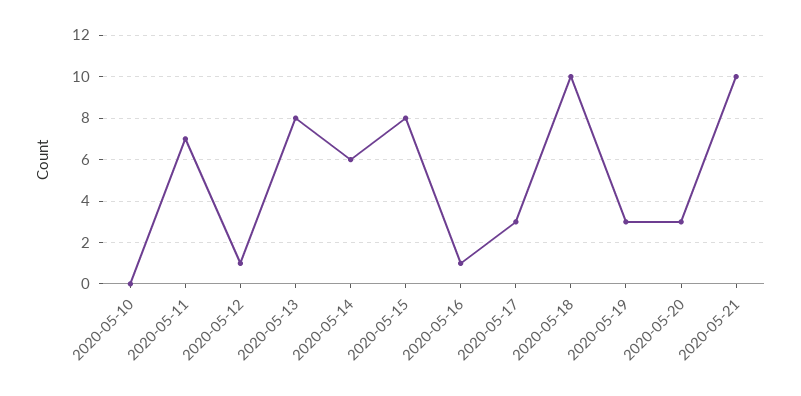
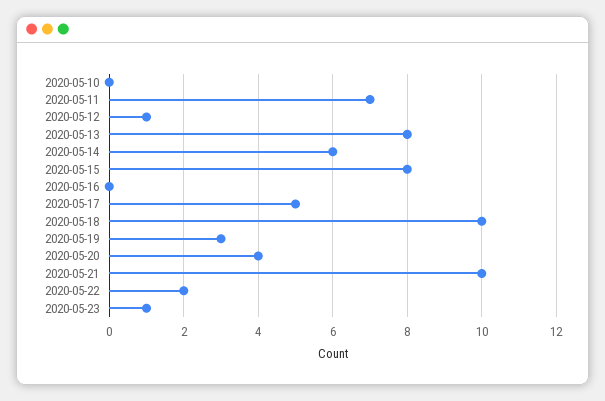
2020-05-16: 1 -> 0
2020-05-17: 3 -> 5
2020-05-20: 3 -> 4
2020-05-22: none -> 2
2020-05-23: none -> 1

